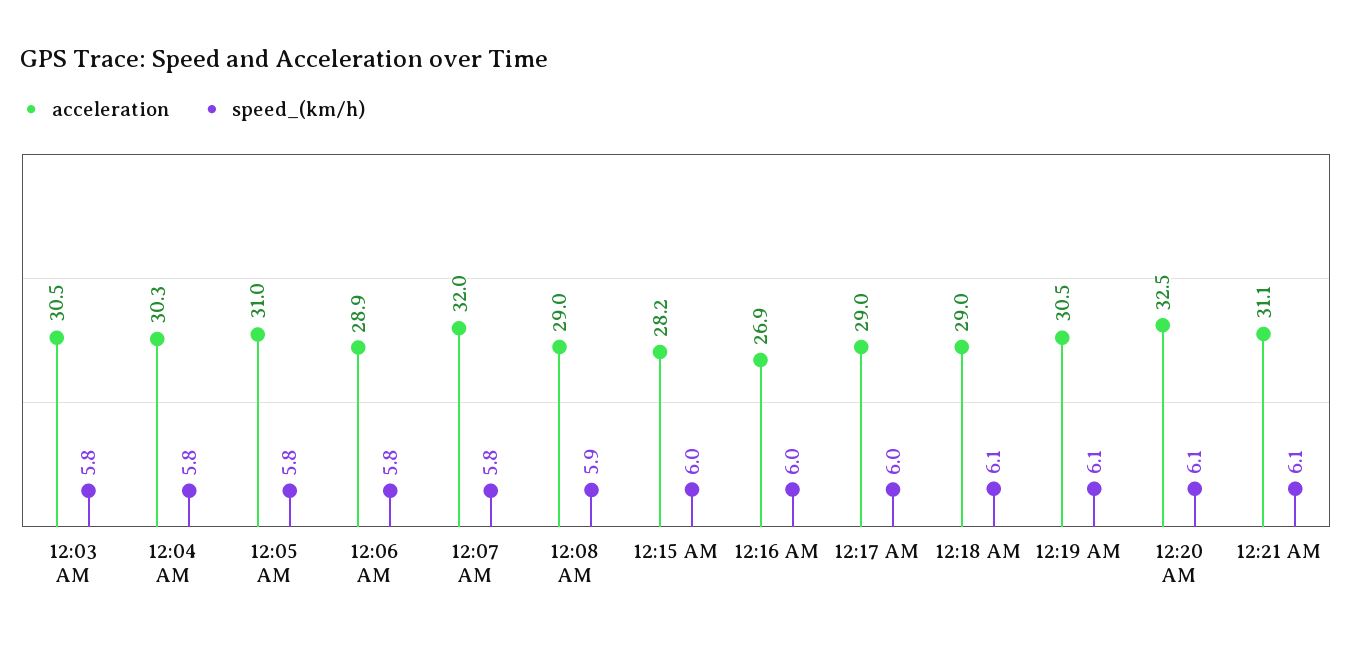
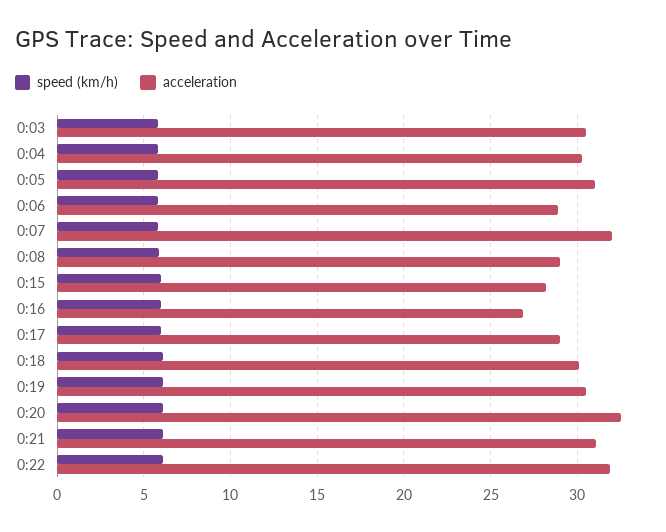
acceleration, 12:18 AM: 29 -> 30
speed_(km/h), 0:22: none -> 6
acceleration, 0:22: none -> 32

